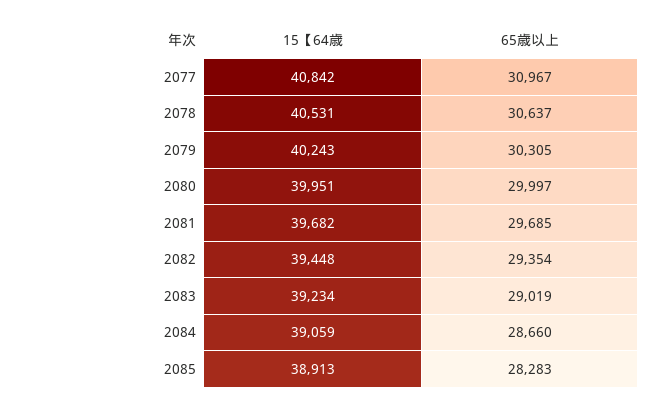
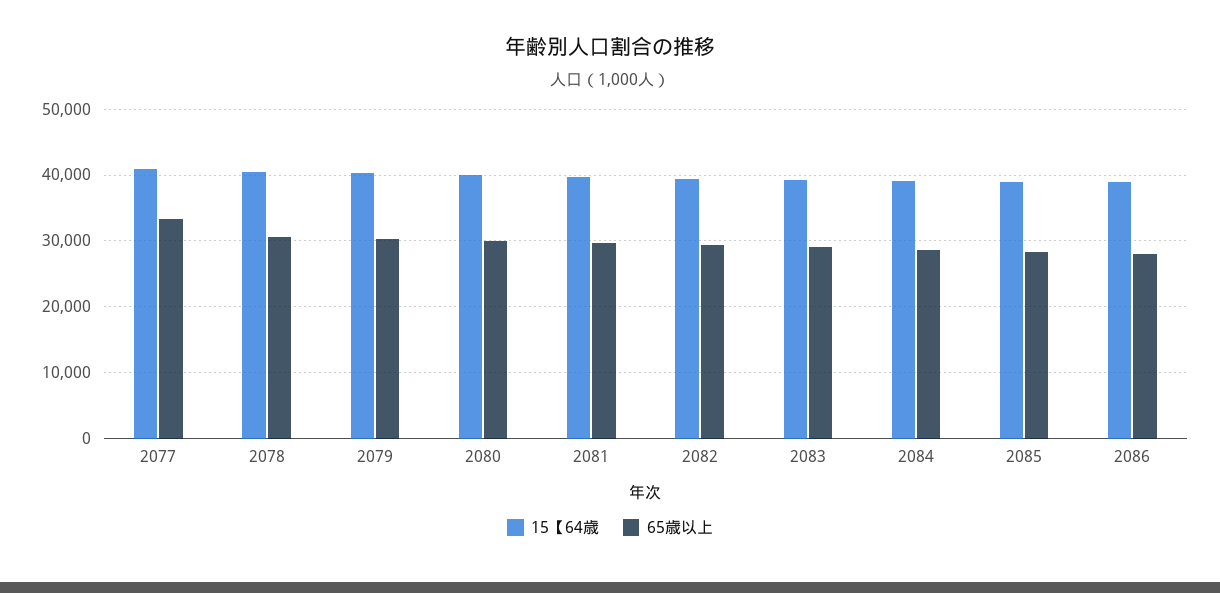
65歳以上, 2077: 30967 -> 33000
15【64歳, 2086: none -> 39000
65歳以上, 2086: none -> 28000

